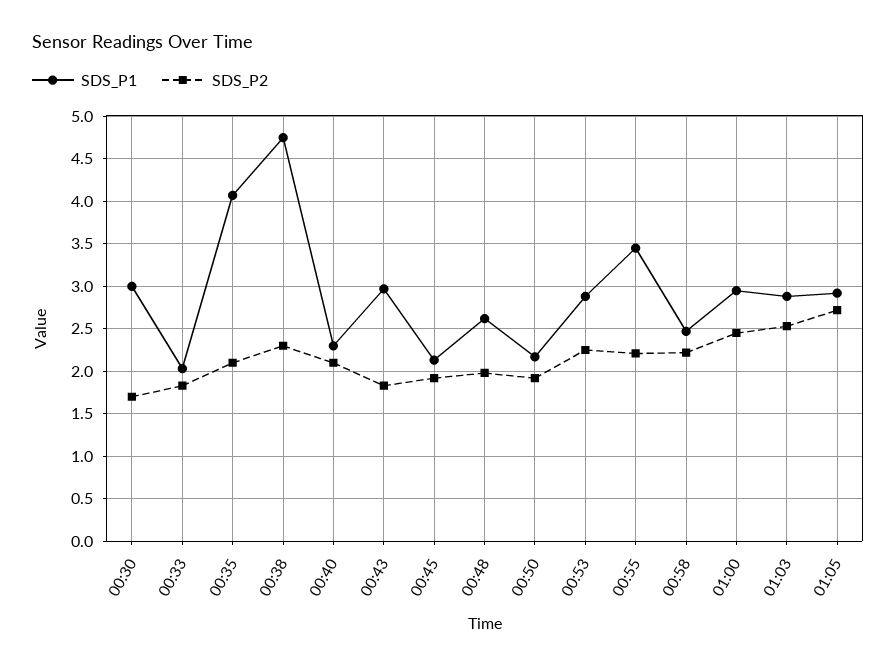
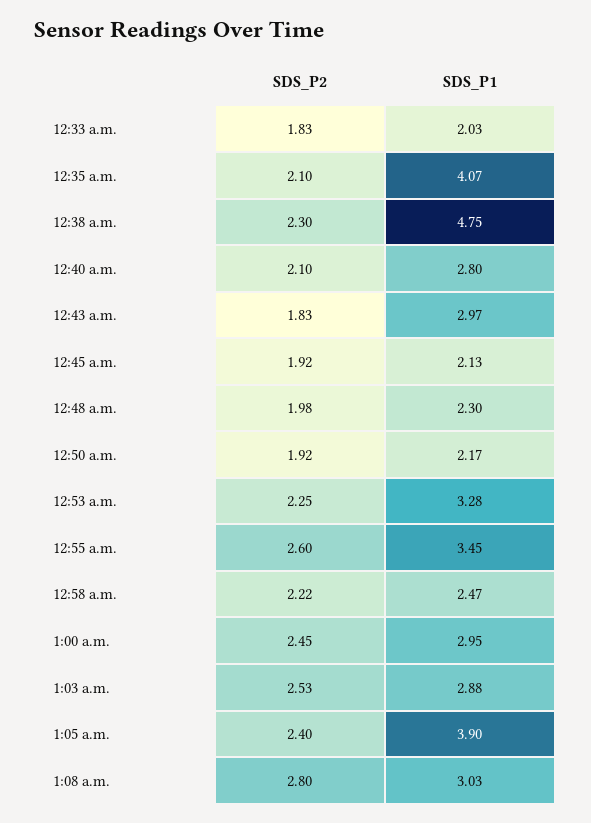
SDS_P1, 00:30: 3 -> none
SDS_P2, 00:30: 1.7 -> none
SDS_P1, 00:40: 2.3 -> 2.8
SDS_P1, 00:48: 2.6 -> 2.3
SDS_P1, 00:53: 2.9 -> 3.28
SDS_P2, 00:55: 2.2 -> 2.6
SDS_P1, 01:05: 2.9 -> 3.9
SDS_P2, 01:05: 2.7 -> 2.4
SDS_P2, 1:08 a.m.: none -> 2.8
SDS_P1, 1:08 a.m.: none -> 3.03

